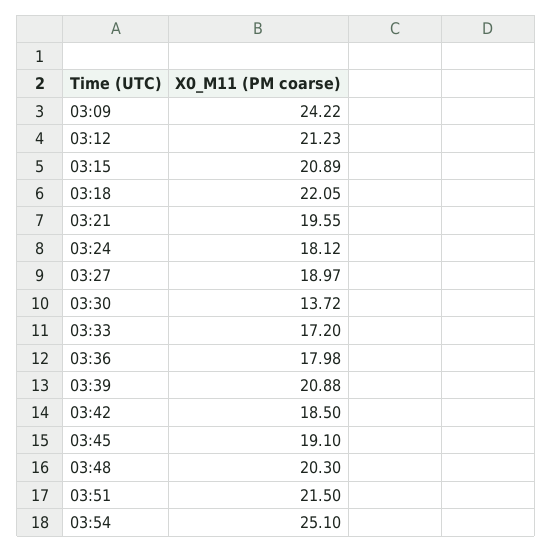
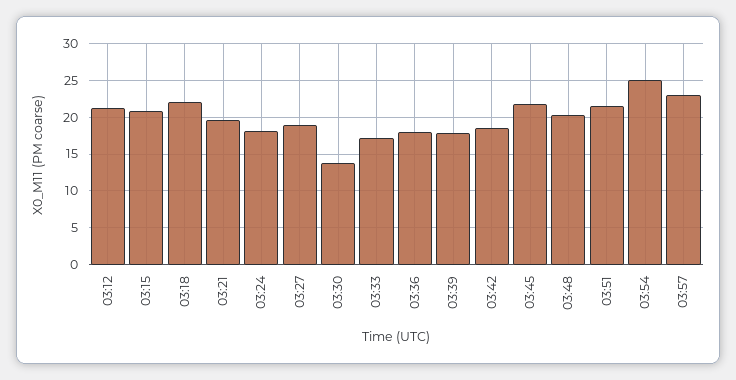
03:09: 24.22 -> none
03:39: 20.88 -> 18
03:45: 19.1 -> 22
03:57: none -> 23

